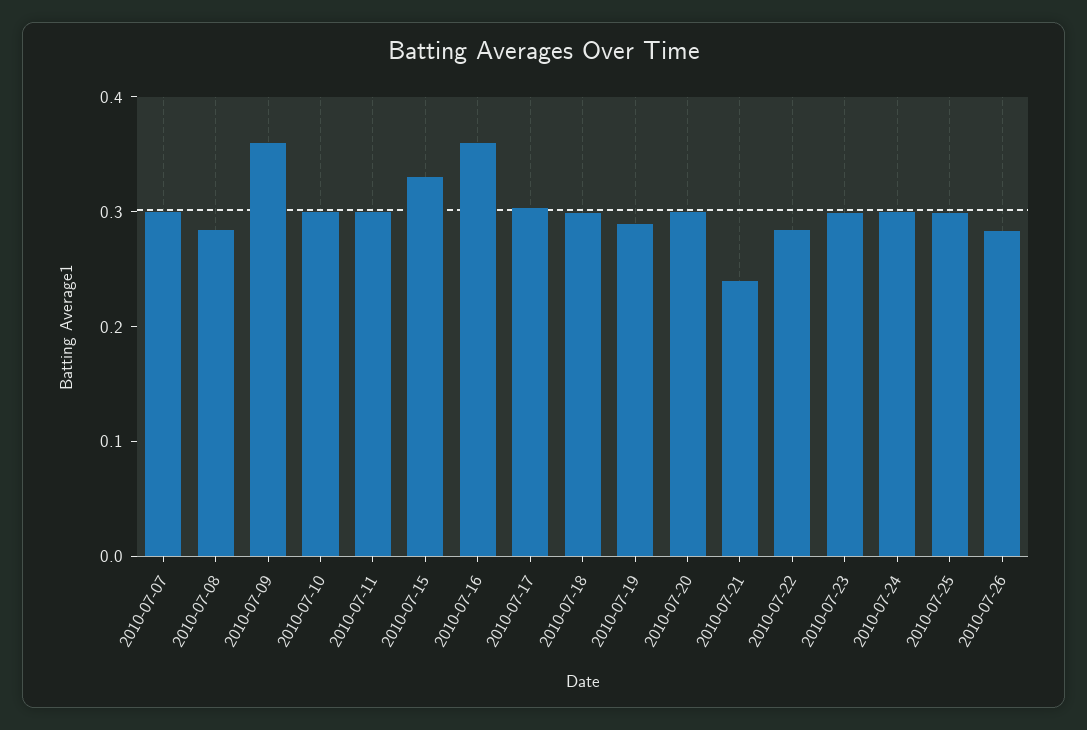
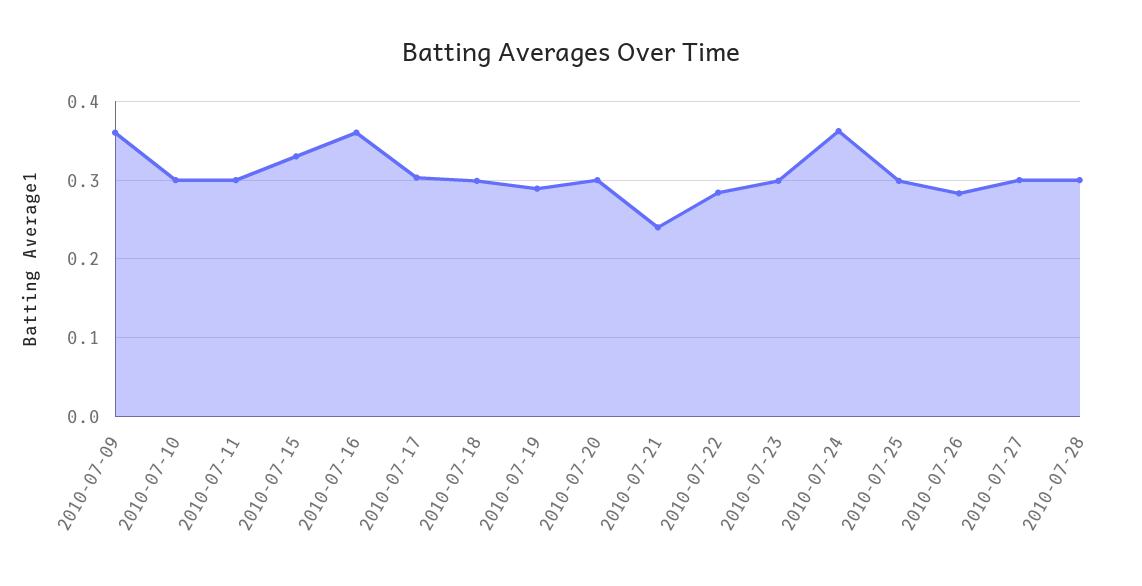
2010-07-07: 0.3 -> none
2010-07-08: 0.28 -> none
2010-07-24: 0.3 -> 0.36
2010-07-27: none -> 0.3
2010-07-28: none -> 0.3

